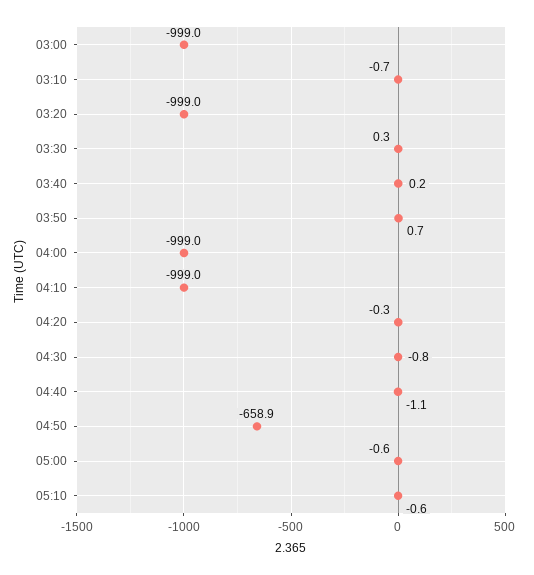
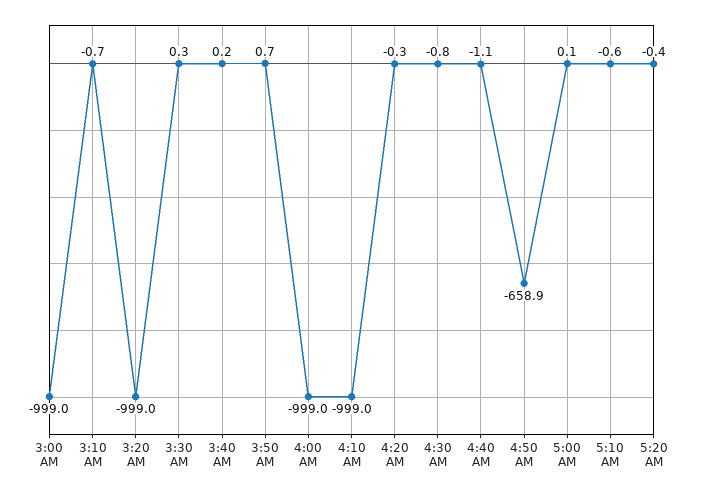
05:00: -0.6 -> 0.1
5:20 AM: none -> -0.4

